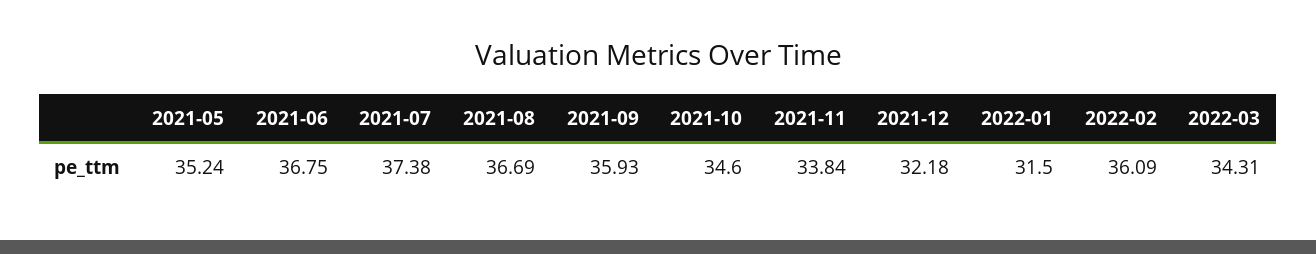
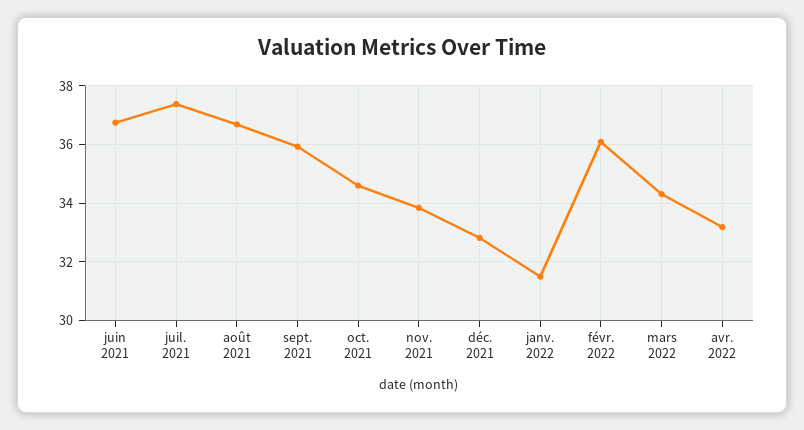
2021-05: 35.24 -> none
2021-12: 32.18 -> 32.75
avr. 2022: none -> 33.25

